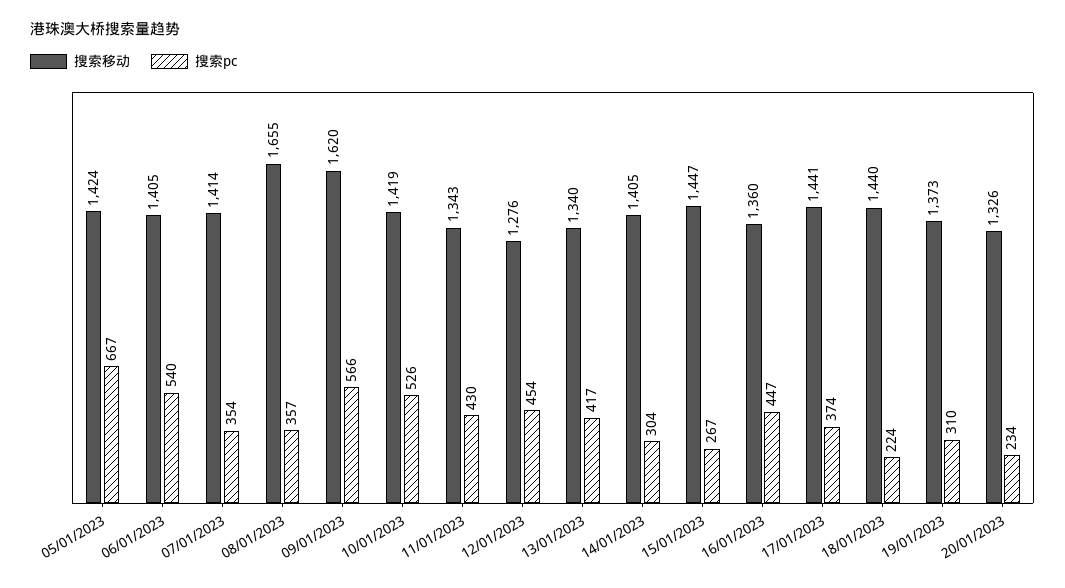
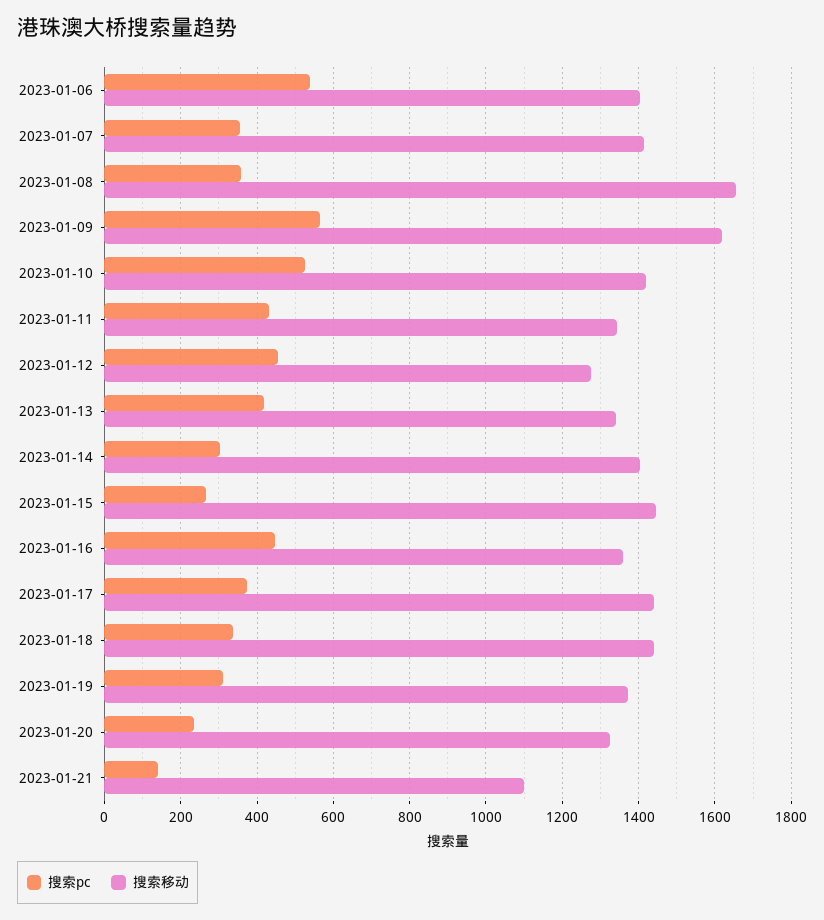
搜索移动, 05/01/2023: 1424 -> none
搜索pc, 05/01/2023: 667 -> none
搜索pc, 18/01/2023: 224 -> 340
搜索pc, 2023-01-21: none -> 140
搜索移动, 2023-01-21: none -> 1100

